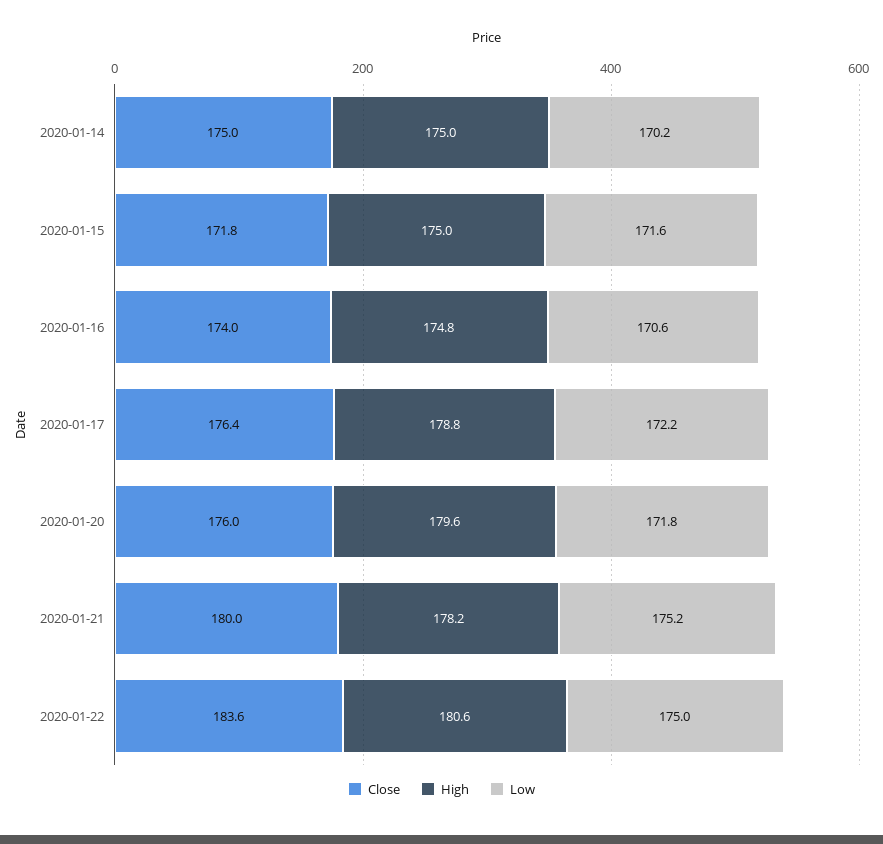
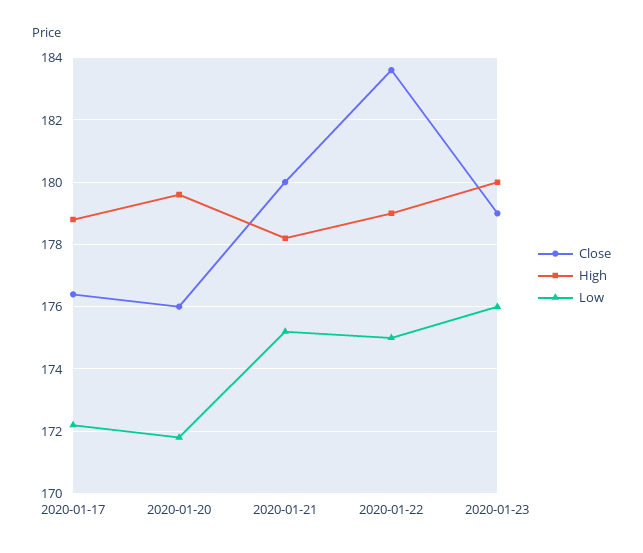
Close, 2020-01-14: 175 -> none
High, 2020-01-14: 175 -> none
Low, 2020-01-14: 170.2 -> none
Close, 2020-01-15: 171.8 -> none
High, 2020-01-15: 175 -> none
Low, 2020-01-15: 171.6 -> none
Close, 2020-01-16: 174 -> none
High, 2020-01-16: 174.8 -> none
Low, 2020-01-16: 170.6 -> none
High, 2020-01-22: 180.6 -> 179
Close, 2020-01-23: none -> 179
High, 2020-01-23: none -> 180
Low, 2020-01-23: none -> 176

